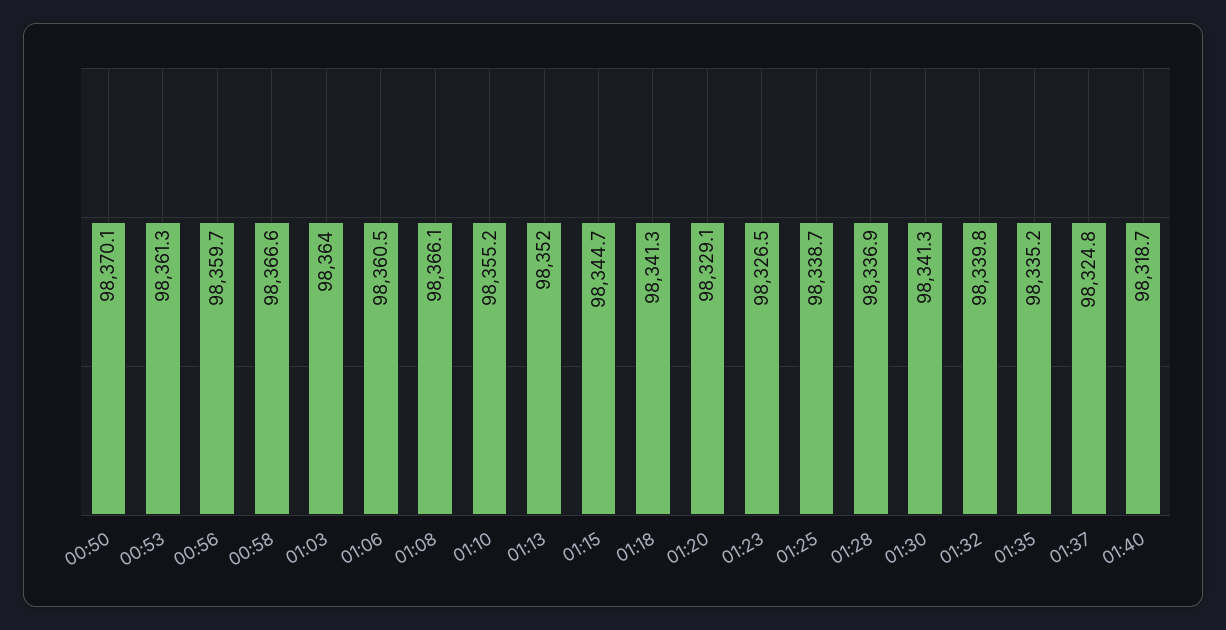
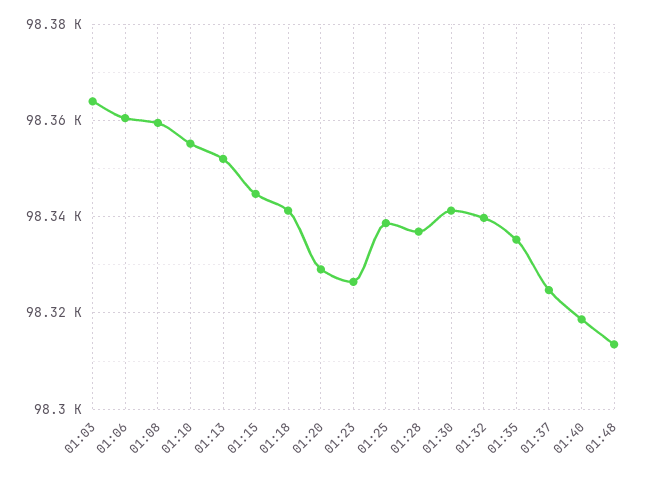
00:50: 98370.1 -> none
00:53: 98361.3 -> none
00:56: 98359.7 -> none
00:58: 98366.6 -> none
01:08: 98366.1 -> 98360
01:48: none -> 98314

